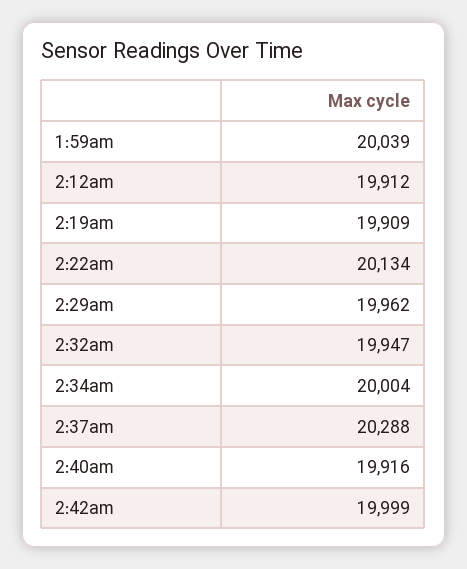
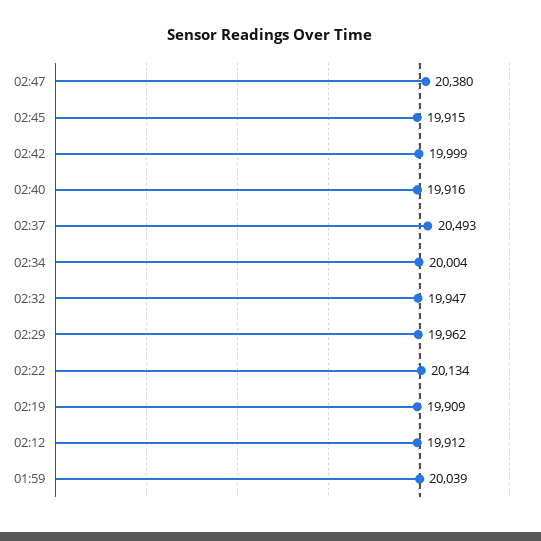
2:37am: 20288 -> 20493
02:47: none -> 20380
02:45: none -> 19915

